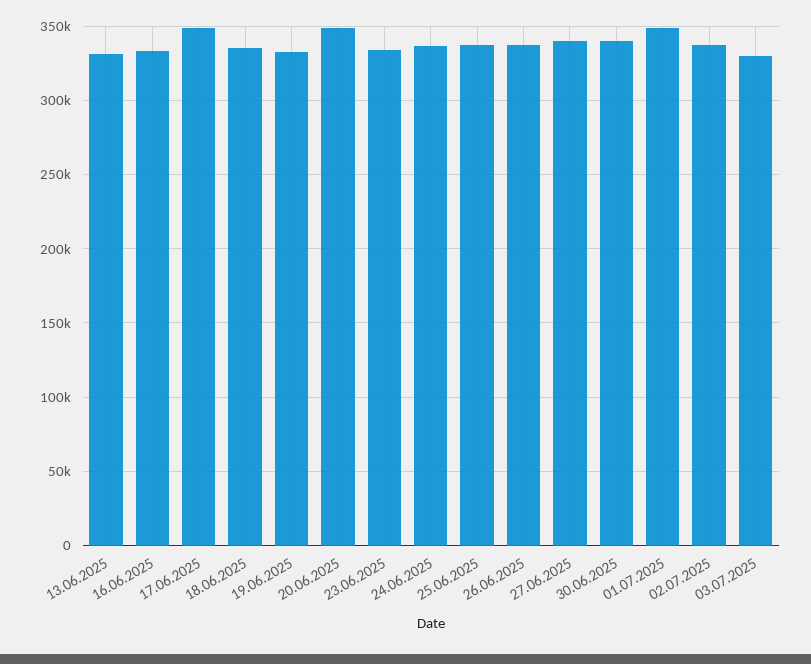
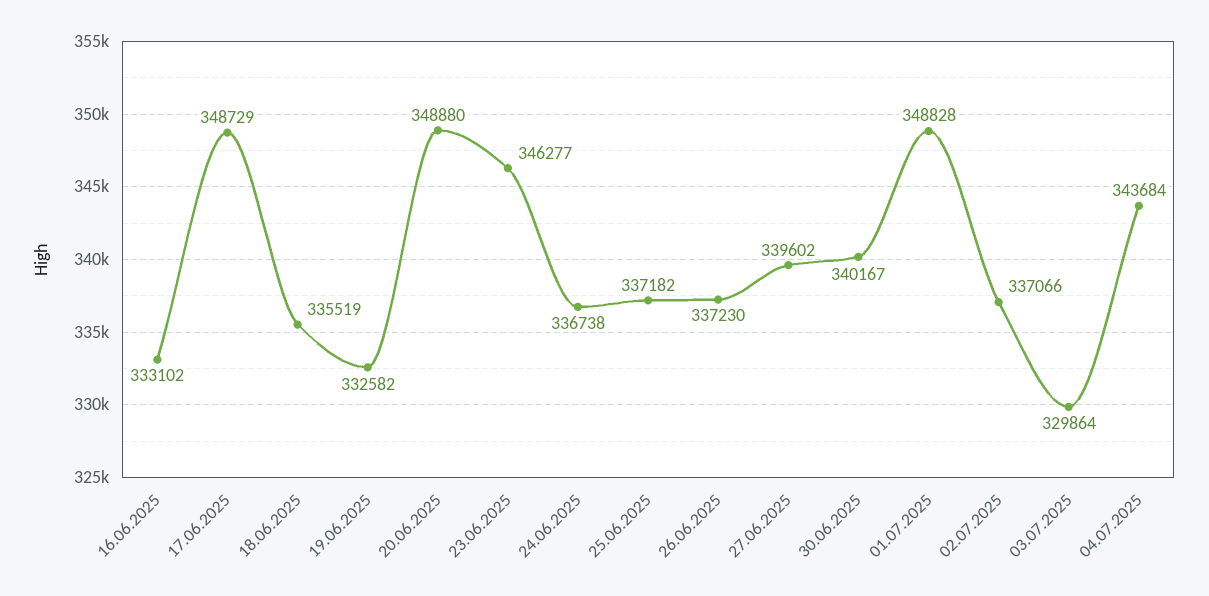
13.06.2025: 330000 -> none
23.06.2025: 335000 -> 346277
04.07.2025: none -> 343684

